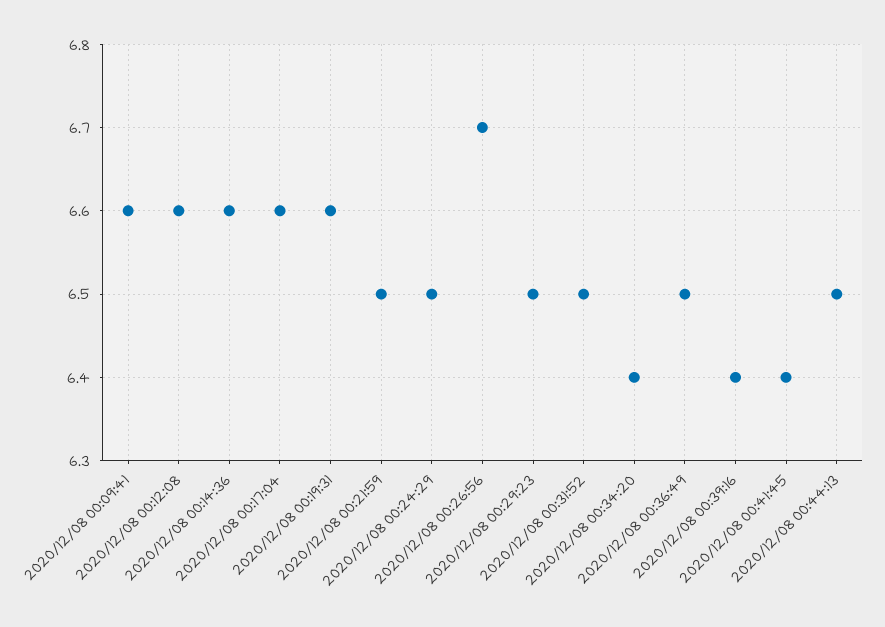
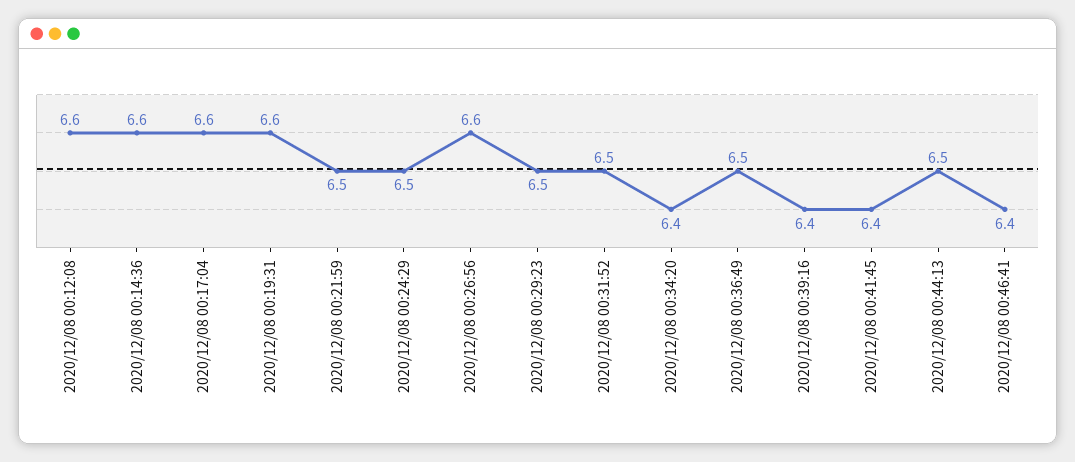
2020/12/08 00:09:41: 6.6 -> none
2020/12/08 00:26:56: 6.7 -> 6.6
2020/12/08 00:46:41: none -> 6.4

